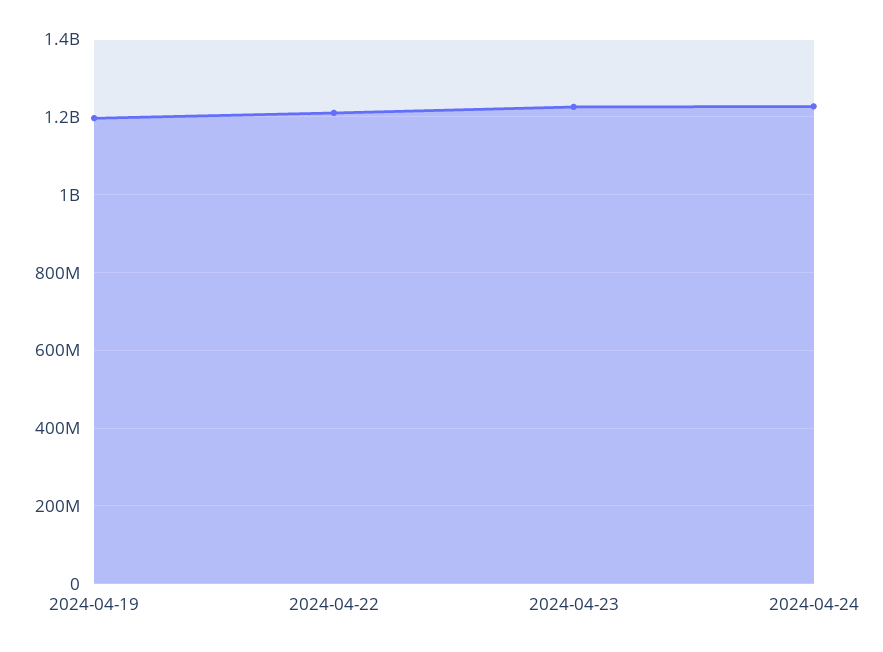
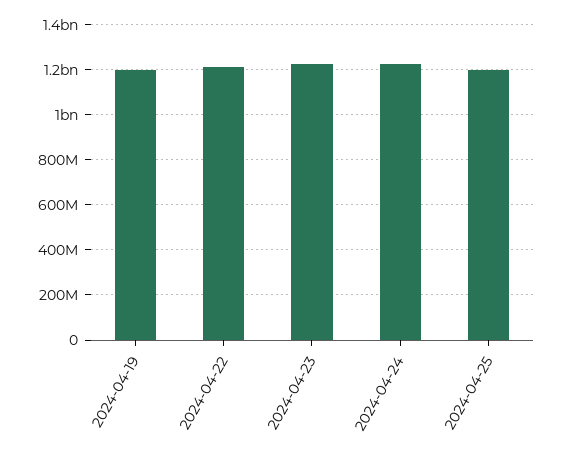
2024-04-25: none -> 1200000000

